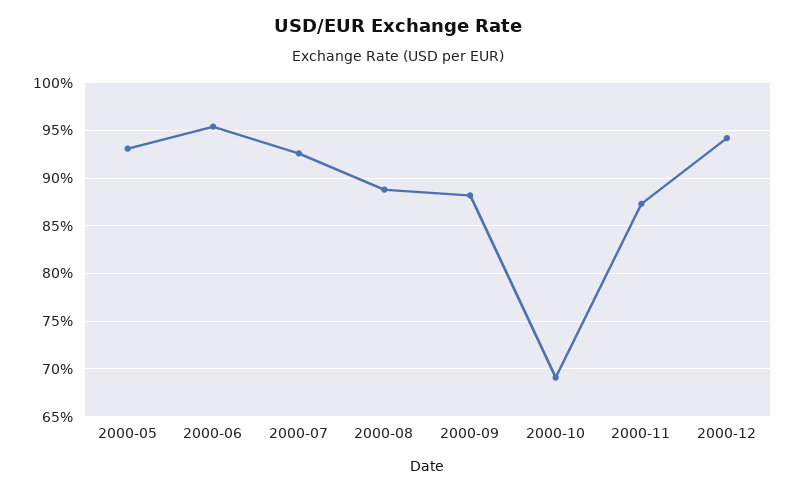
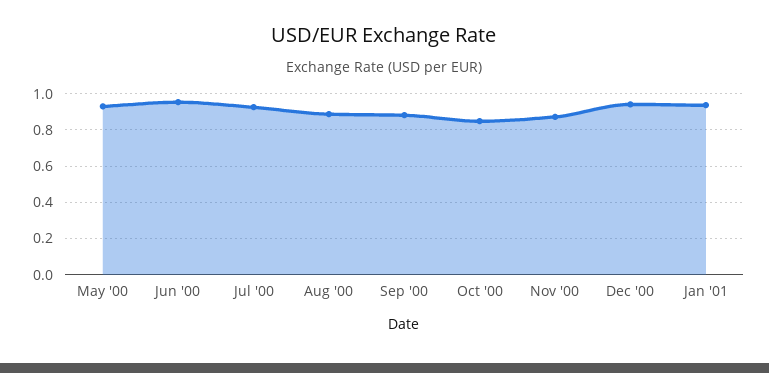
2000-10: 0.69 -> 0.85
Jan '01: none -> 0.95

